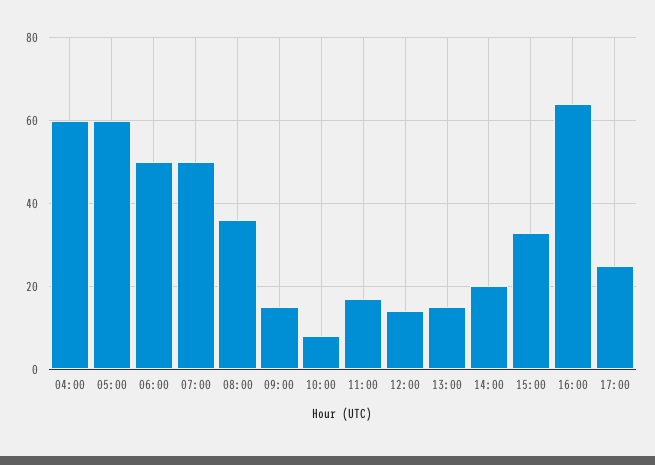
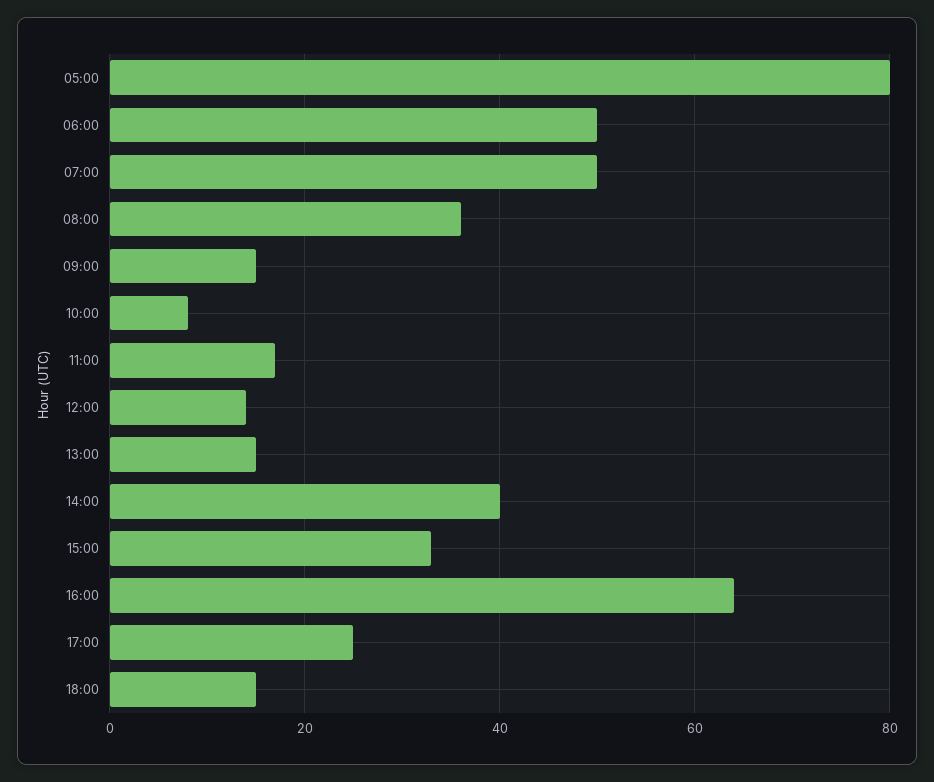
04:00: 60 -> none
05:00: 60 -> 80
14:00: 20 -> 40
18:00: none -> 15

